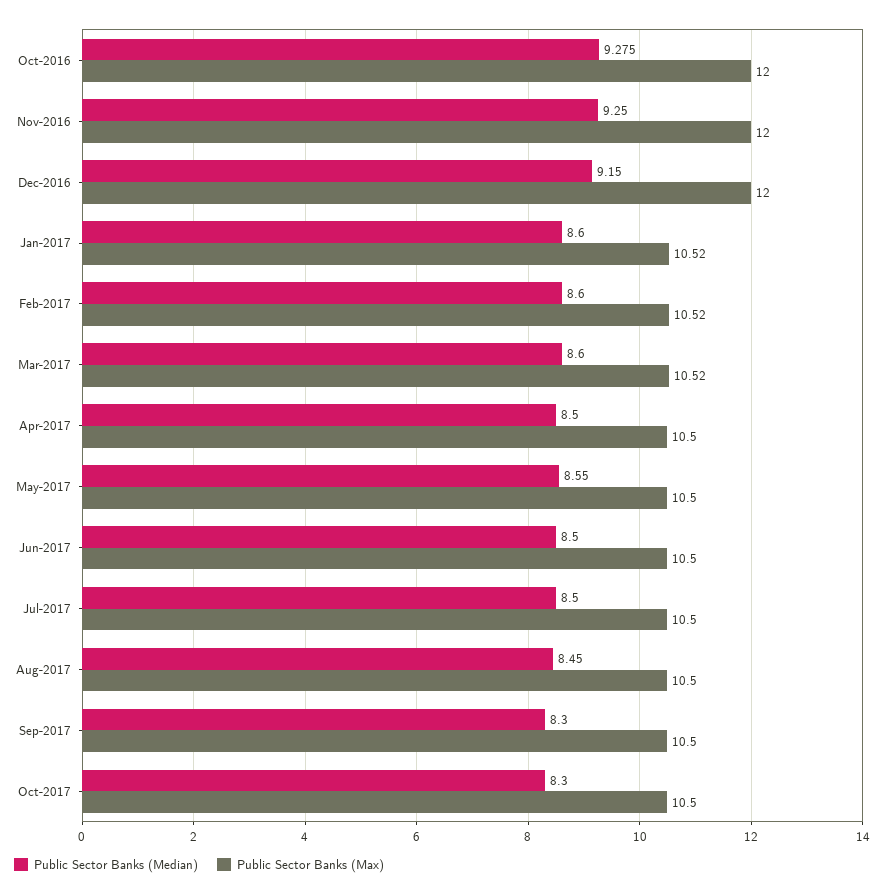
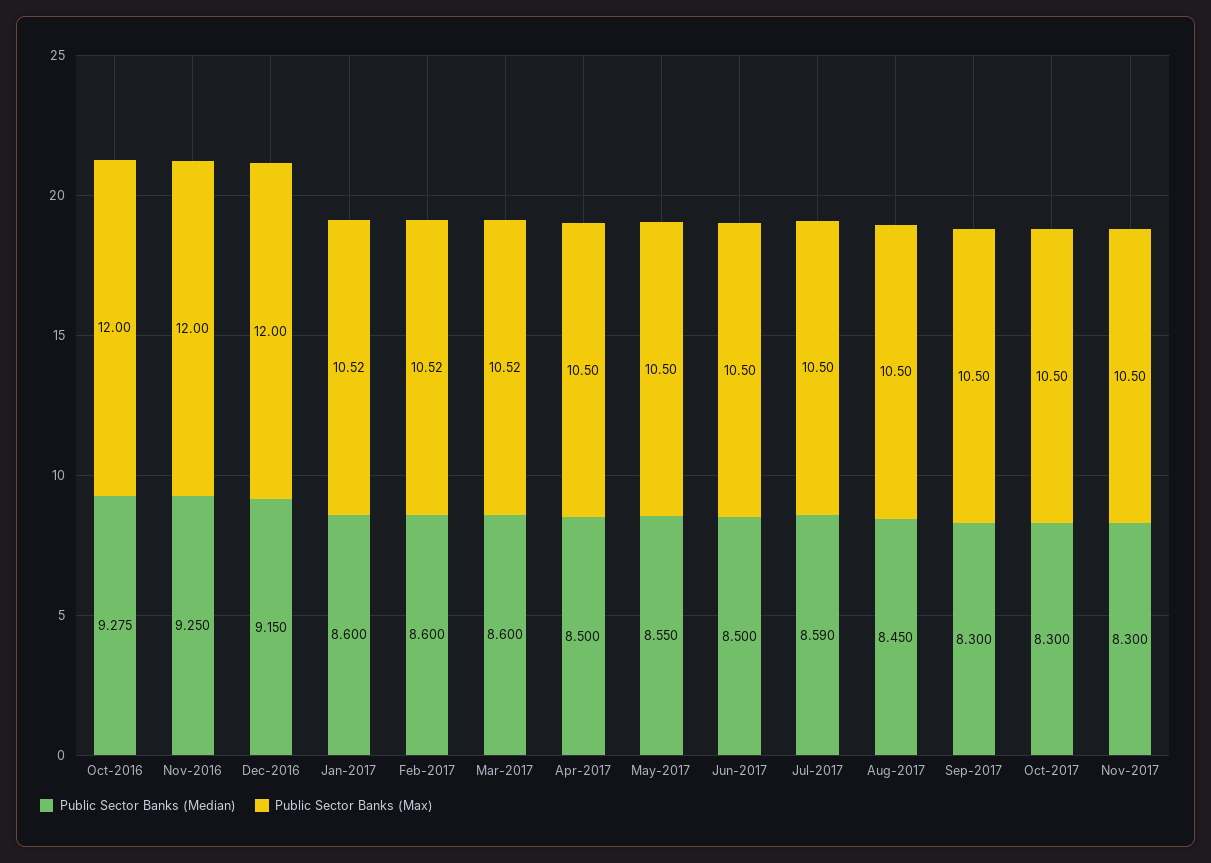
Public Sector Banks (Median), Jul-2017: 8.5 -> 8.59
Public Sector Banks (Median), Nov-2017: none -> 8.3
Public Sector Banks (Max), Nov-2017: none -> 10.5

